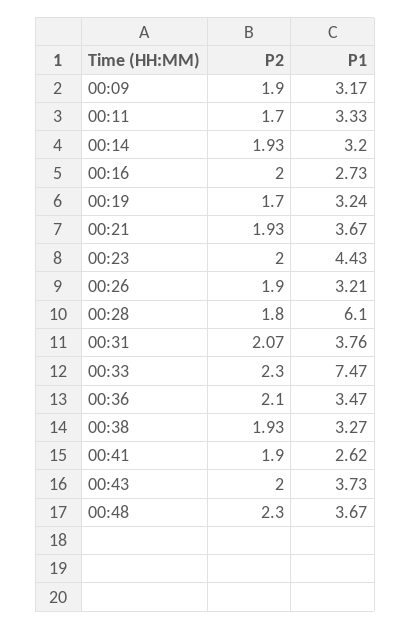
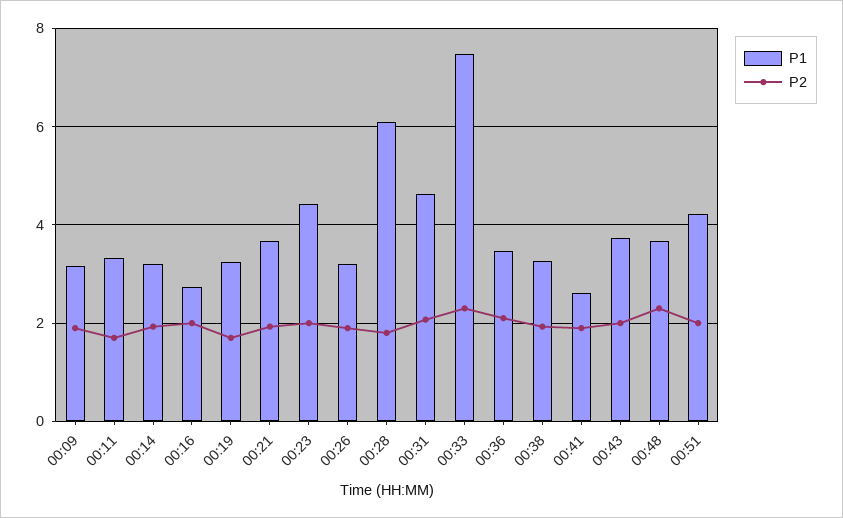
P1, 00:31: 3.76 -> 4.6
P1, 00:51: none -> 4.2
P2, 00:51: none -> 2

